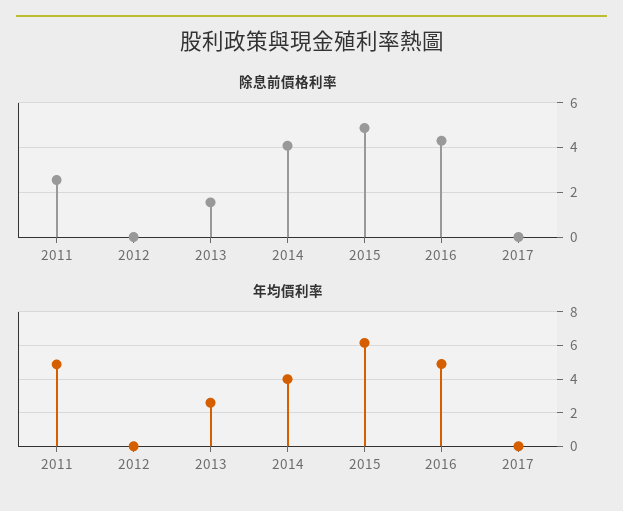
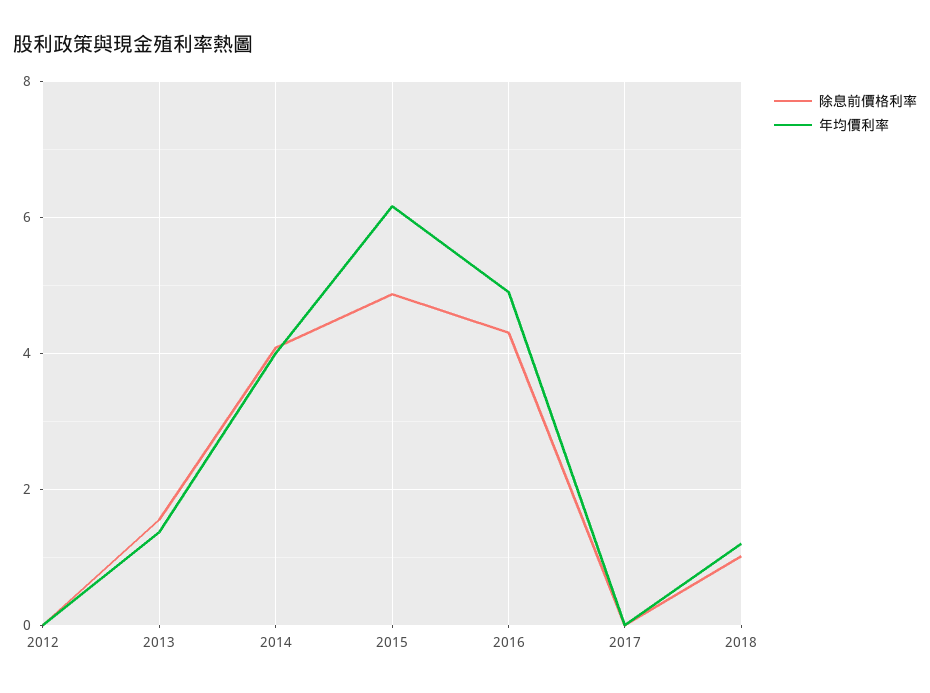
除息前價格利率, 2011: 2.5 -> none
年均價利率, 2011: 5 -> none
年均價利率, 2013: 2.5 -> 1.4
除息前價格利率, 2018: none -> 1
年均價利率, 2018: none -> 1.2

